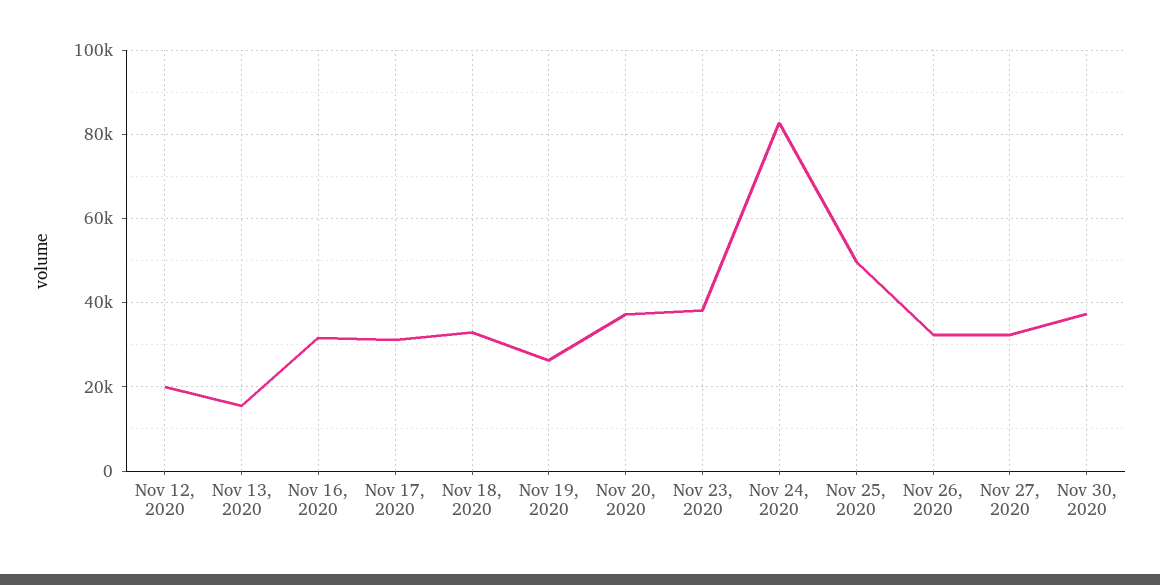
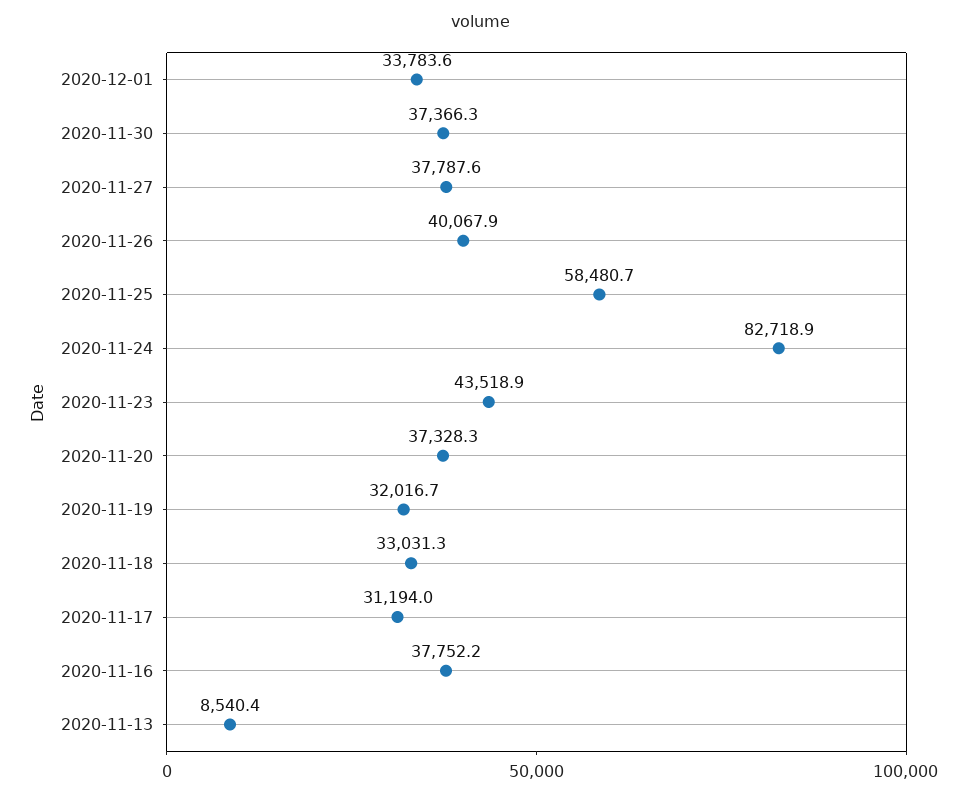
Nov 12, 2020: 20000 -> none
Nov 13, 2020: 16000 -> 8540.4
Nov 16, 2020: 32000 -> 37752.2
Nov 19, 2020: 26000 -> 32016.7
Nov 23, 2020: 38000 -> 43518.9
Nov 25, 2020: 50000 -> 58480.7
Nov 26, 2020: 32000 -> 40067.9
Nov 27, 2020: 32000 -> 37787.6
2020-12-01: none -> 33783.6

